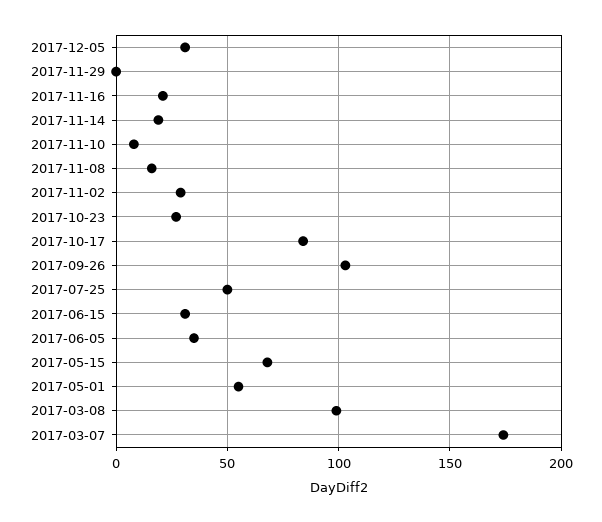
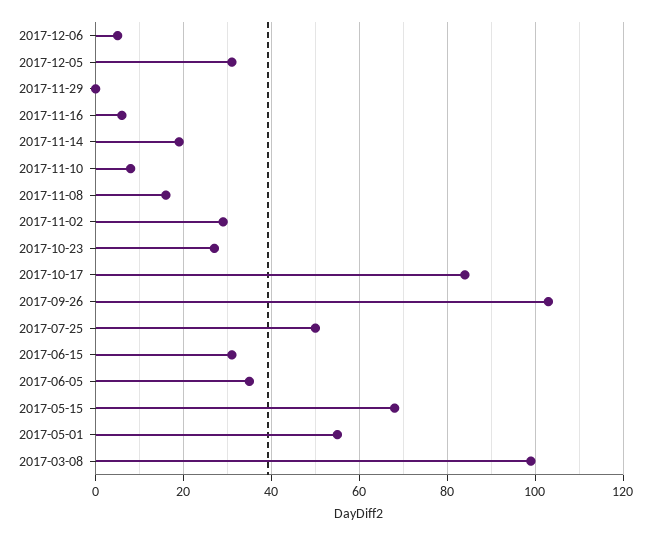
2017-11-16: 20 -> 5
2017-03-07: 175 -> none
2017-12-06: none -> 5

